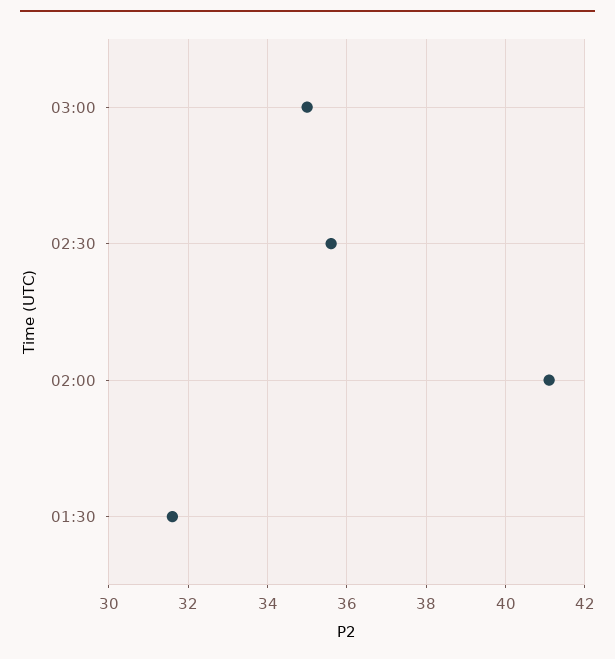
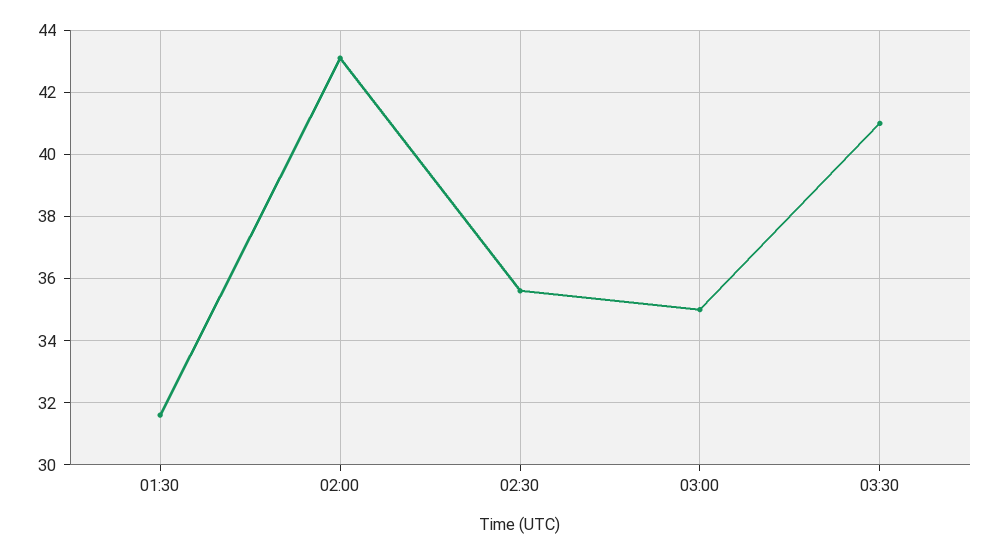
02:00: 41 -> 43
03:30: none -> 41

